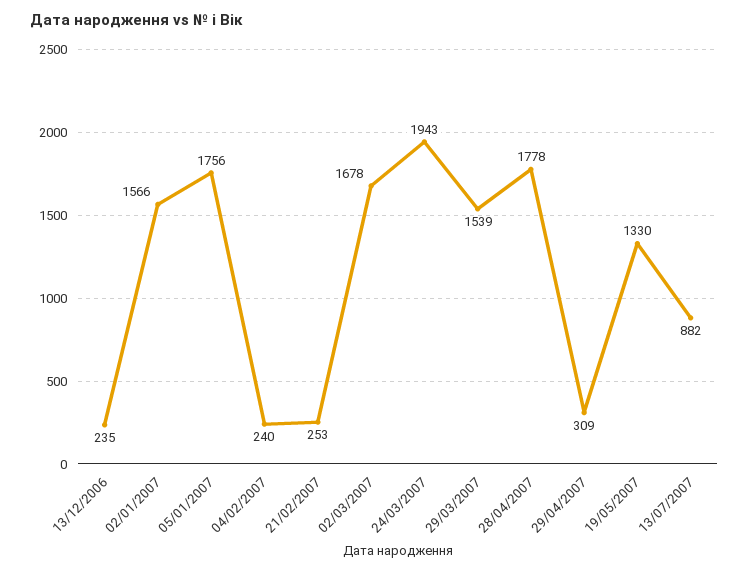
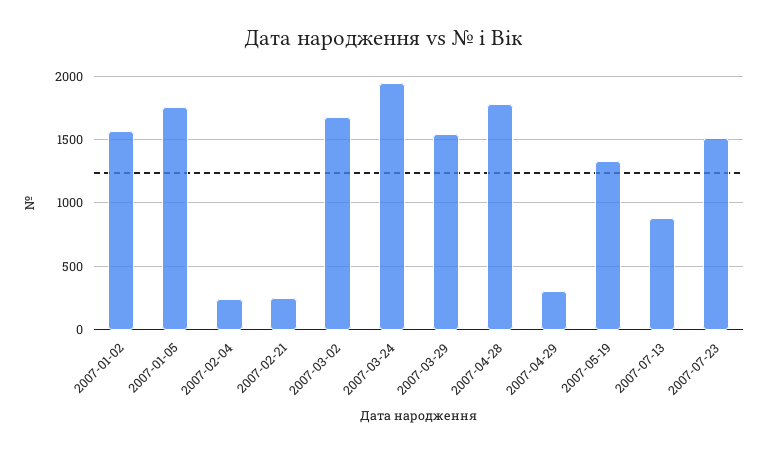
13/12/2006: 235 -> none
2007-07-23: none -> 1500

